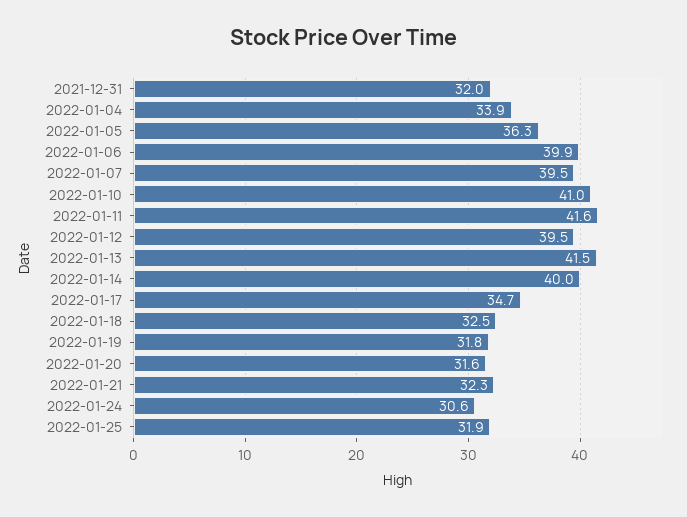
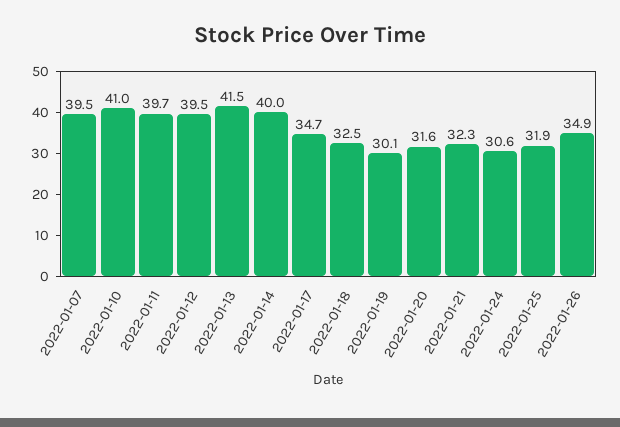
2021-12-31: 32 -> none
2022-01-04: 33.9 -> none
2022-01-05: 36.3 -> none
2022-01-06: 39.9 -> none
2022-01-11: 41.6 -> 39.7
2022-01-19: 31.8 -> 30.1
2022-01-26: none -> 34.9

